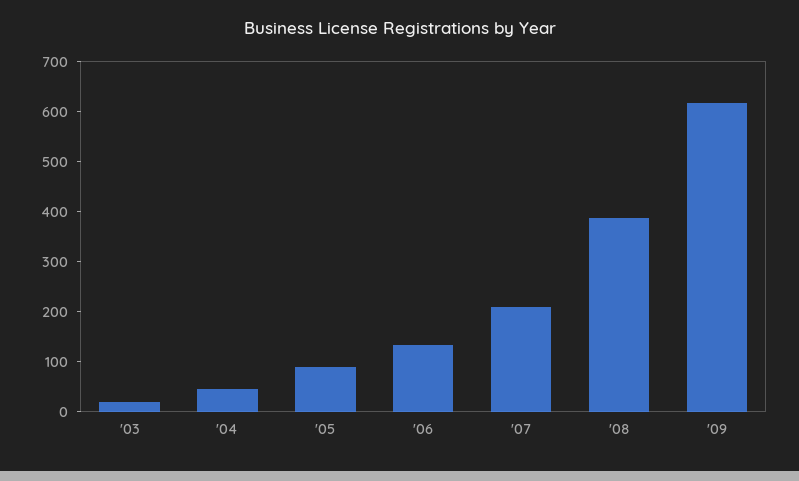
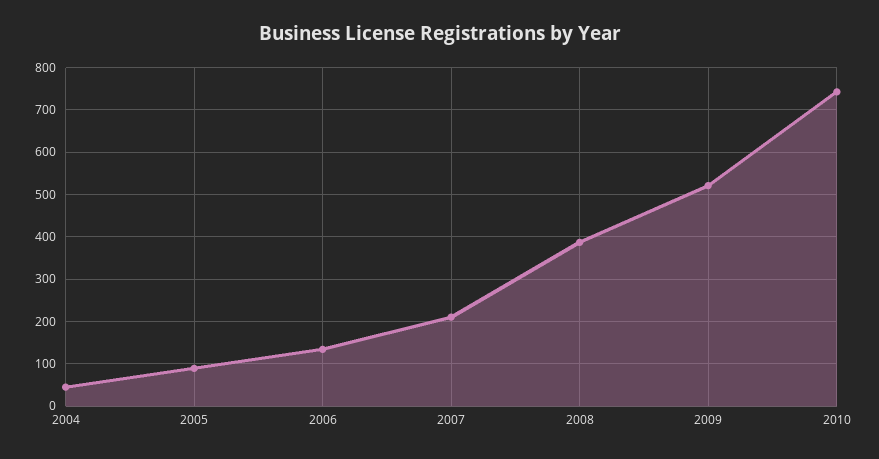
'03: 20 -> none
'09: 620 -> 520
2010: none -> 740

